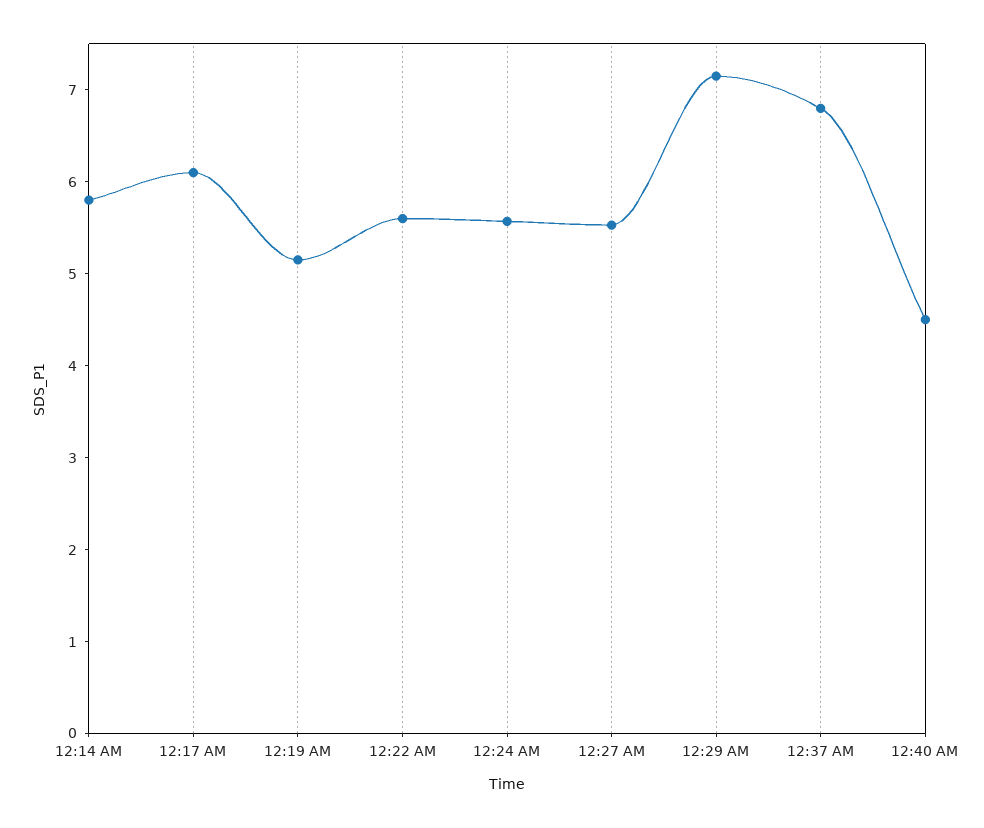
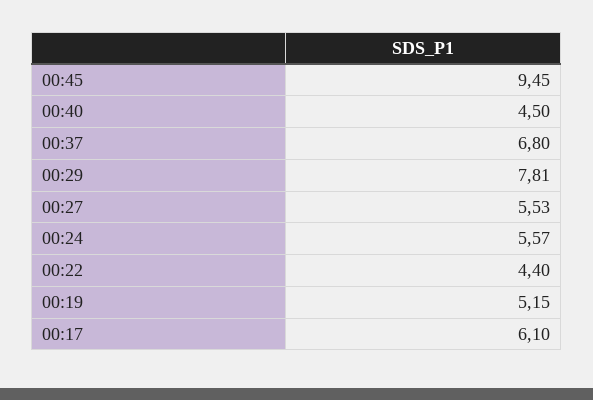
12:14 AM: 5.8 -> none
12:22 AM: 5.6 -> 4.4
12:29 AM: 7.2 -> 7.81
00:45: none -> 9.45

